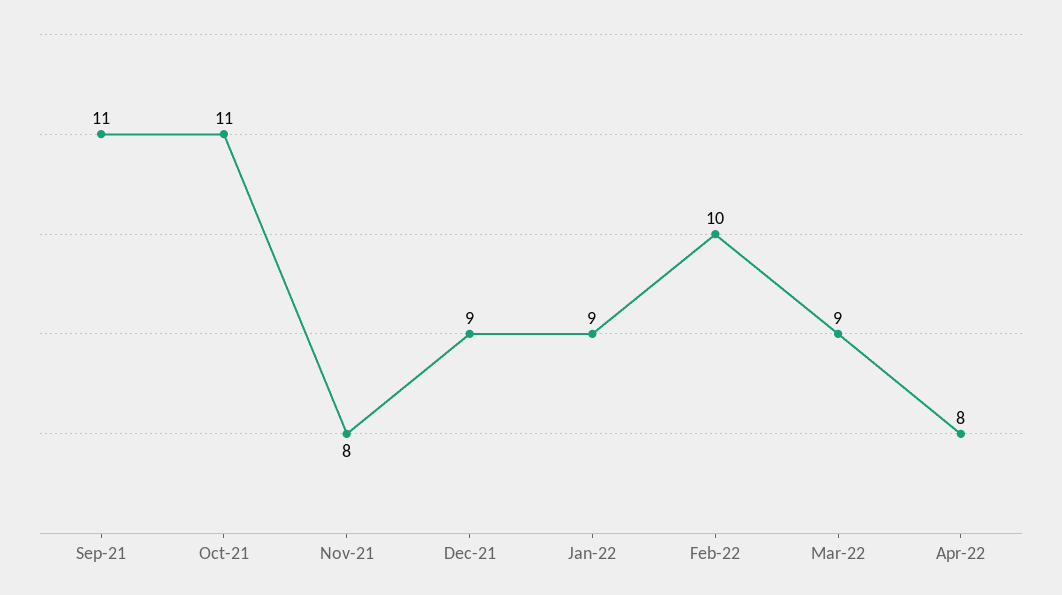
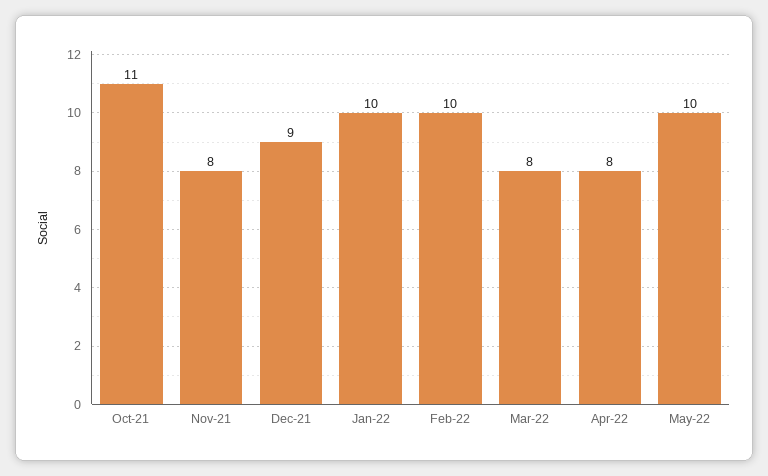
Sep-21: 11 -> none
Jan-22: 9 -> 10
Mar-22: 9 -> 8
May-22: none -> 10

